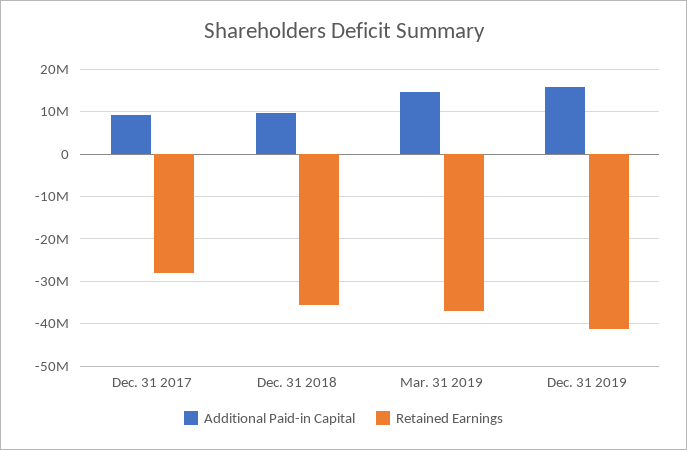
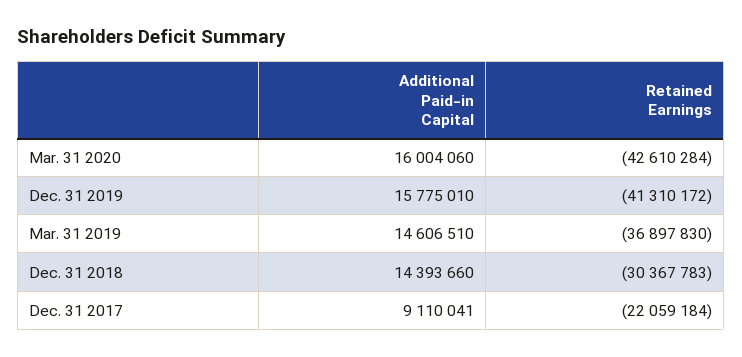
Retained Earnings, Dec. 31 2017: -28000000 -> -22059184
Additional Paid-in Capital, Dec. 31 2018: 10000000 -> 14393660
Retained Earnings, Dec. 31 2018: -36000000 -> -30367783
Additional Paid-in Capital, Mar. 31 2020: none -> 16004060
Retained Earnings, Mar. 31 2020: none -> -42610284

